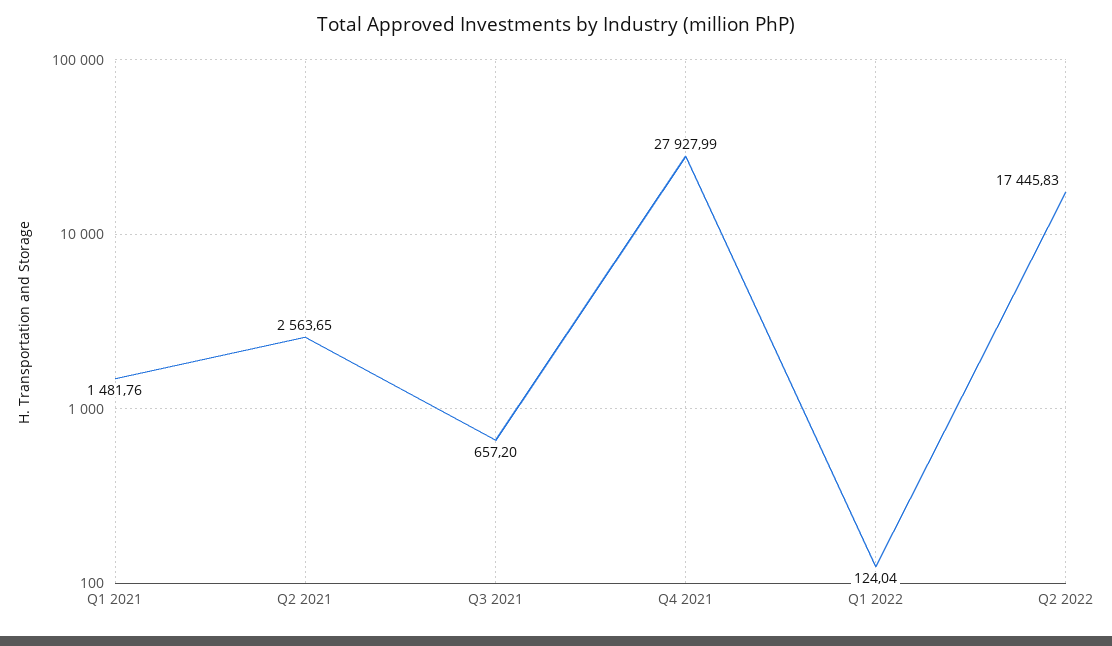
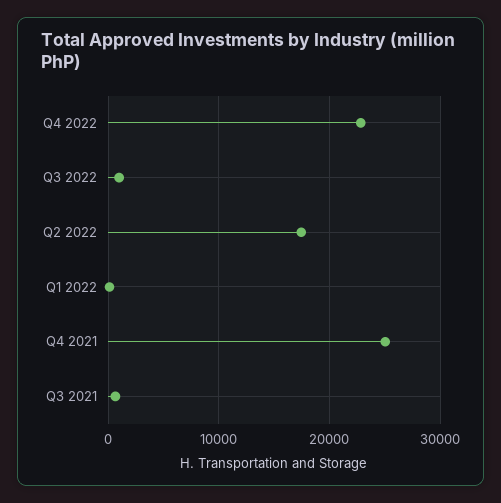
Q1 2021: 1481.76 -> none
Q2 2021: 2563.65 -> none
Q4 2021: 27927.99 -> 25000
Q4 2022: none -> 23000
Q3 2022: none -> 1000

